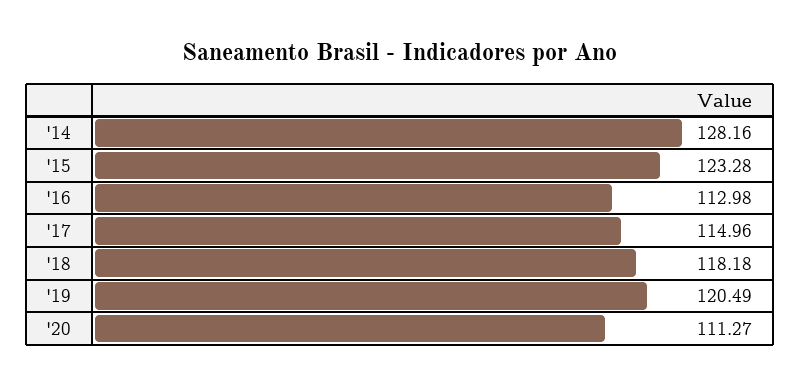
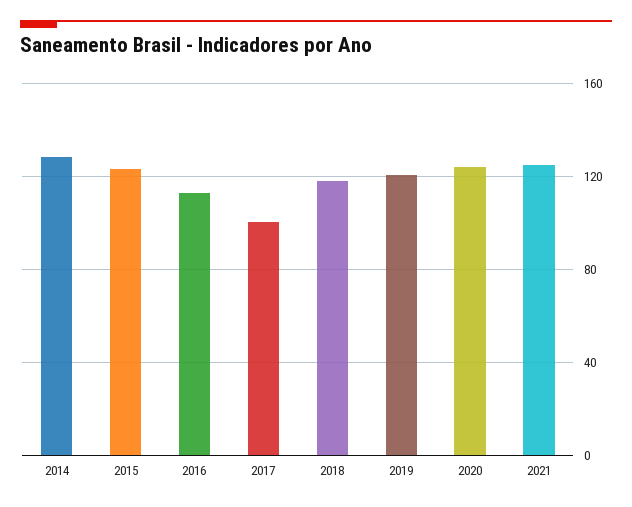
'17: 114.96 -> 100
'20: 111.27 -> 125
2021: none -> 125

